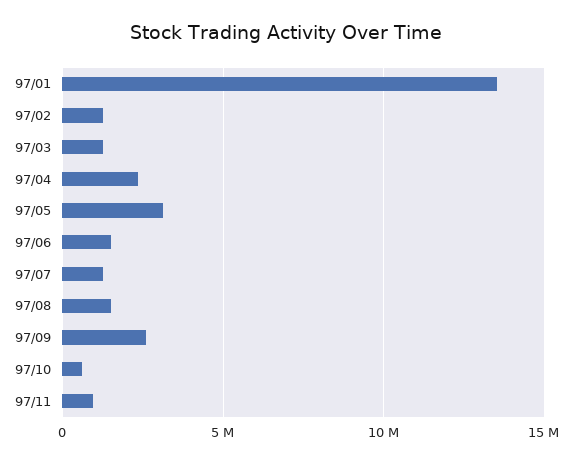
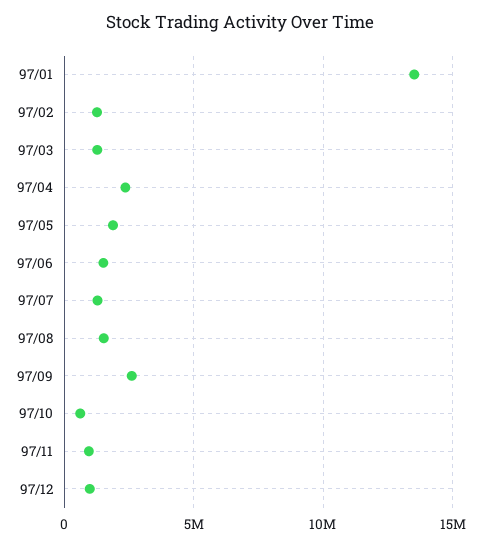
97/05: 3000000 -> 2000000
97/12: none -> 1000000

